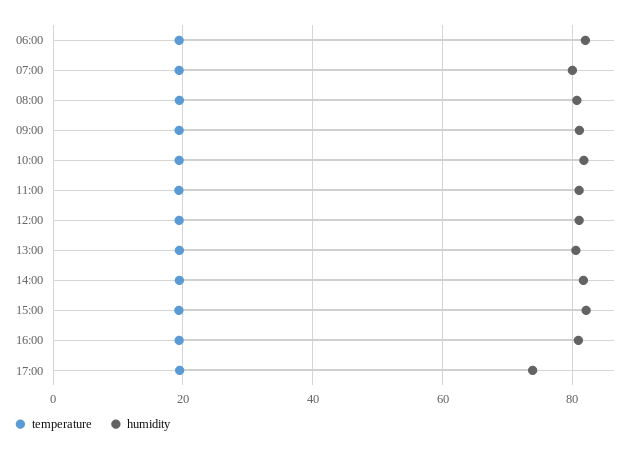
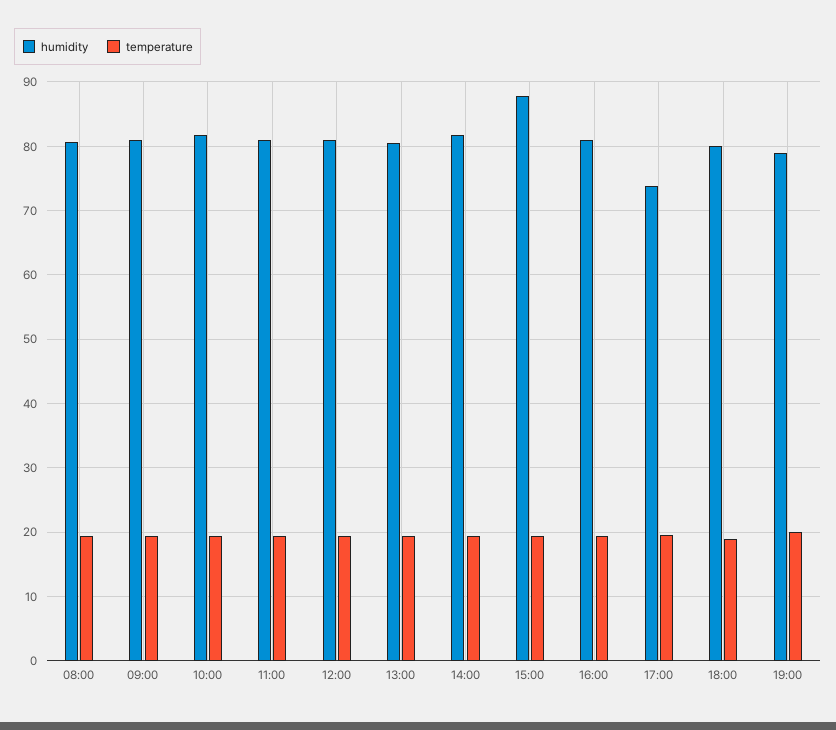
temperature, 06:00: 20 -> none
humidity, 06:00: 82 -> none
temperature, 07:00: 20 -> none
humidity, 07:00: 80 -> none
humidity, 15:00: 82 -> 88
humidity, 18:00: none -> 80
temperature, 18:00: none -> 19
humidity, 19:00: none -> 79
temperature, 19:00: none -> 20

